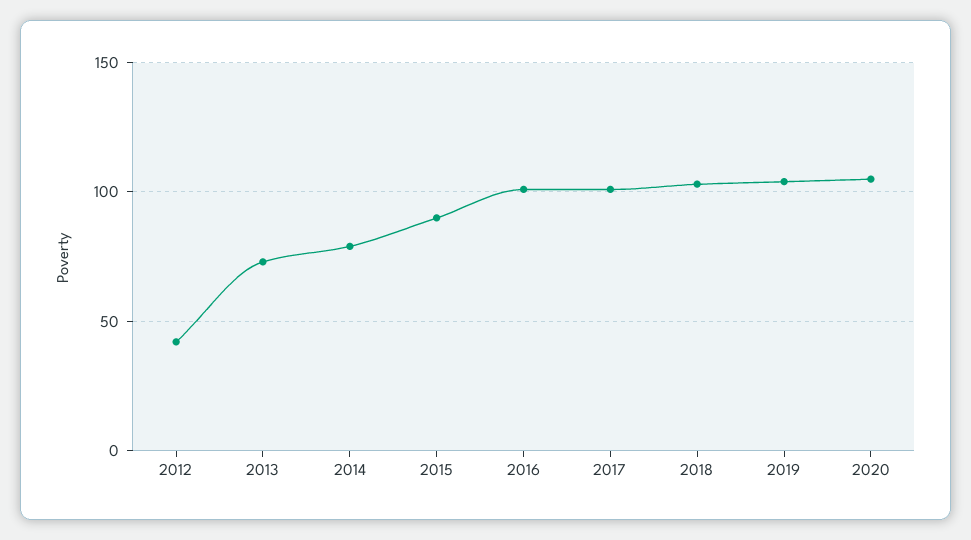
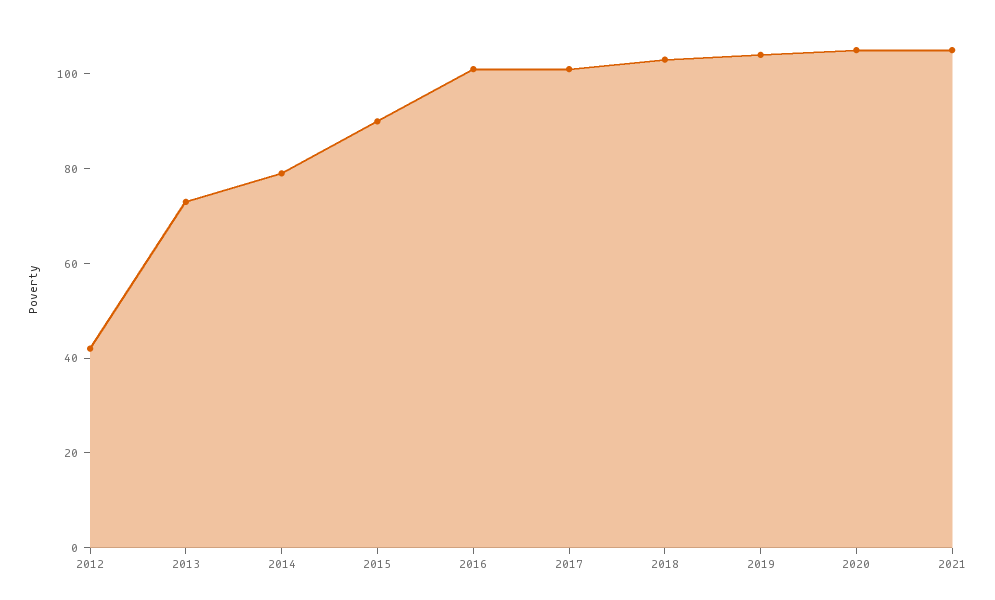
2021: none -> 105

